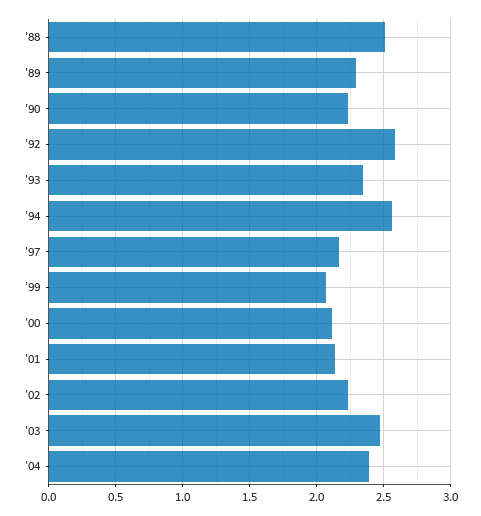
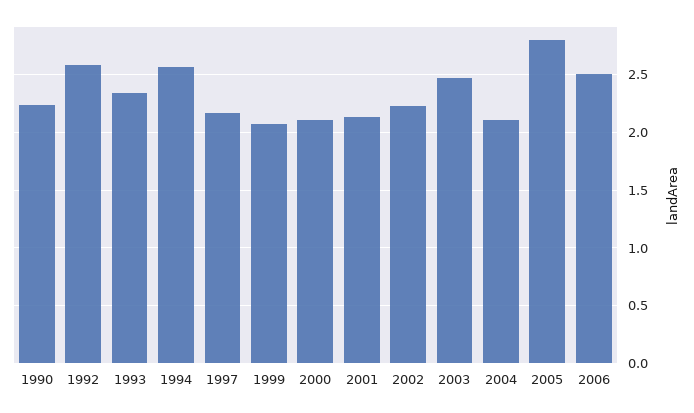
'88: 2.5 -> none
'89: 2.3 -> none
'04: 2.4 -> 2.1
2005: none -> 2.8
2006: none -> 2.5

